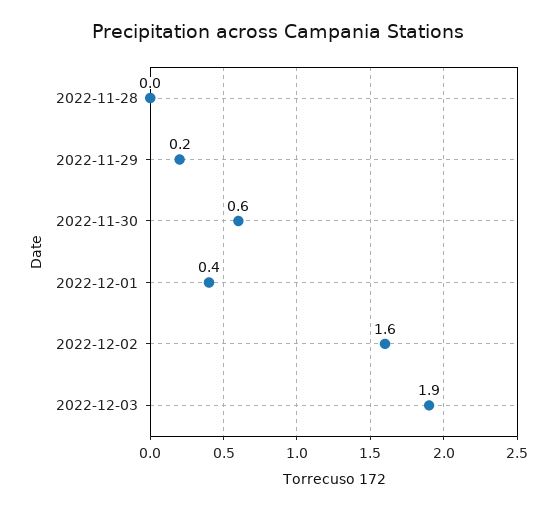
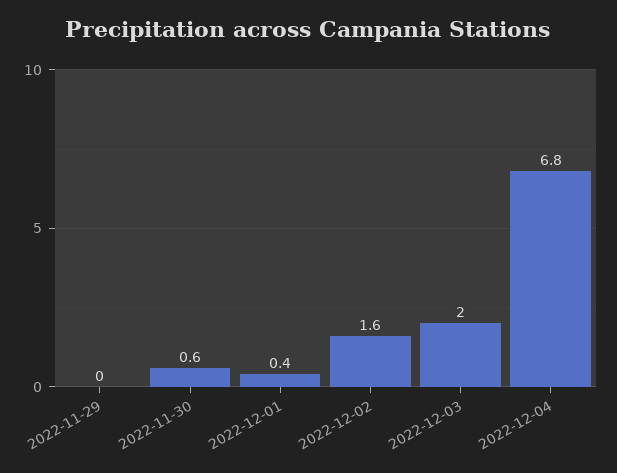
2022-11-28: 0 -> none
2022-11-29: 0.2 -> 0
2022-12-03: 1.9 -> 2
2022-12-04: none -> 6.8

